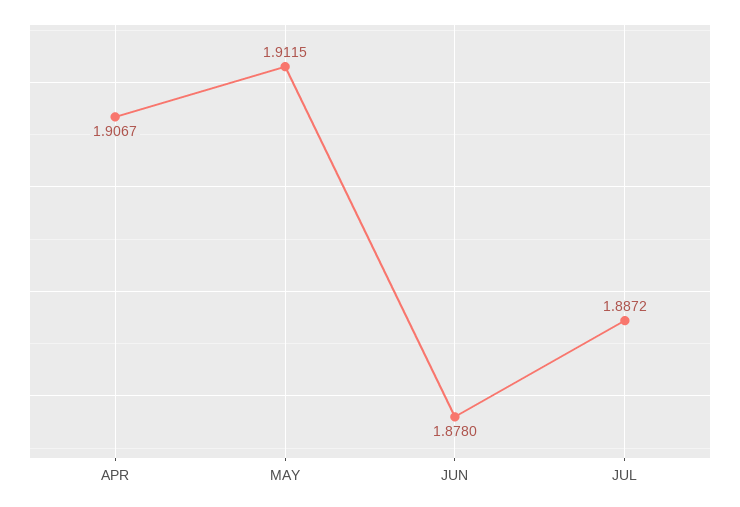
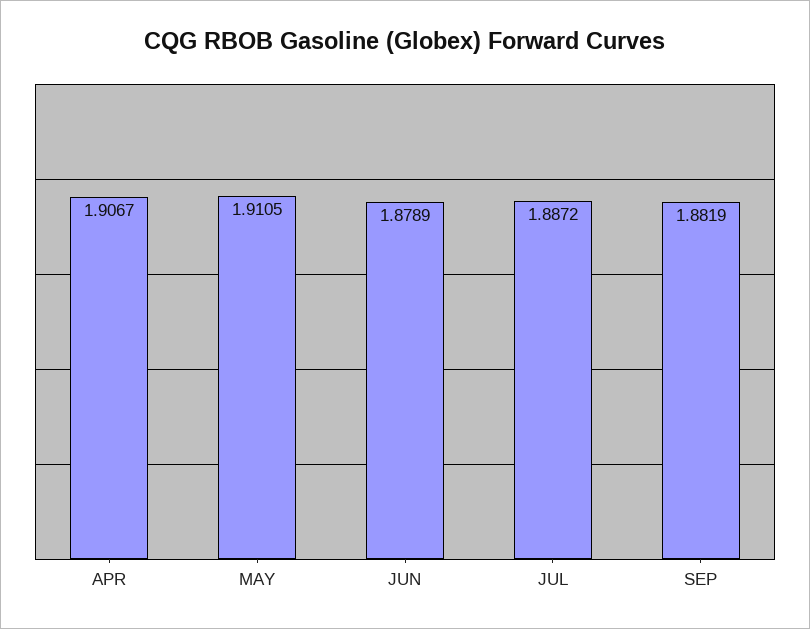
MAY: 1.9115 -> 1.9105
JUN: 1.878 -> 1.8789
SEP: none -> 1.8819

